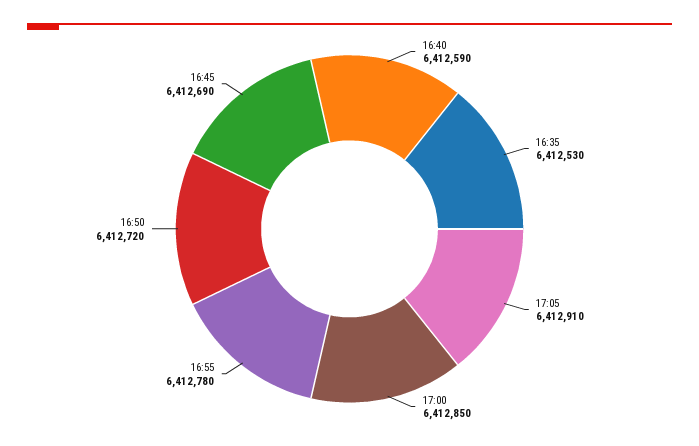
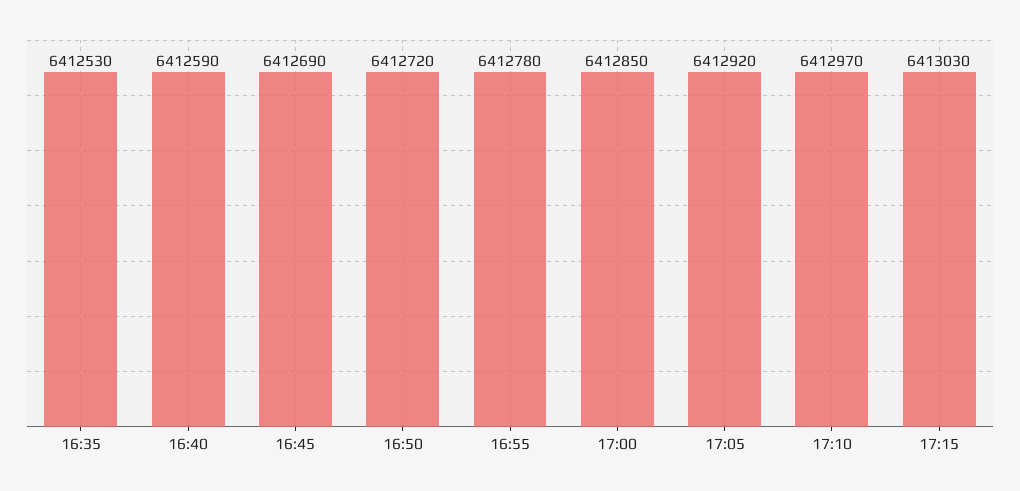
17:05: 6412910 -> 6412920
17:10: none -> 6412970
17:15: none -> 6413030

